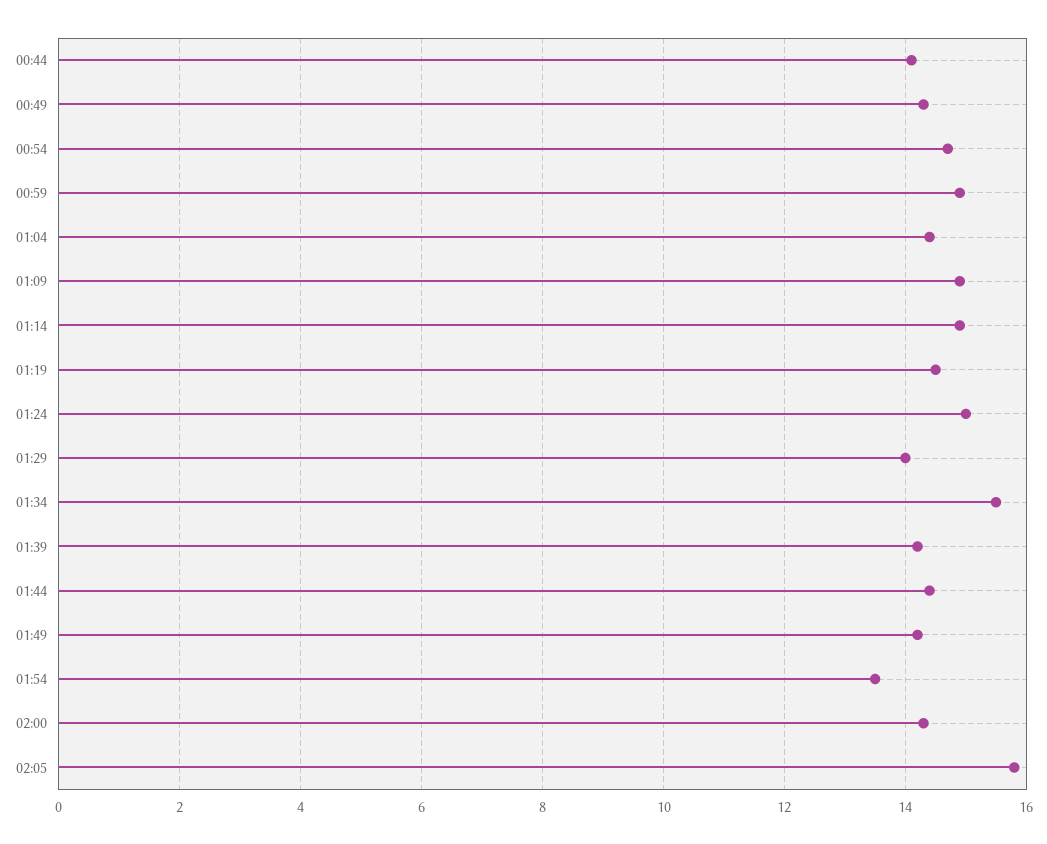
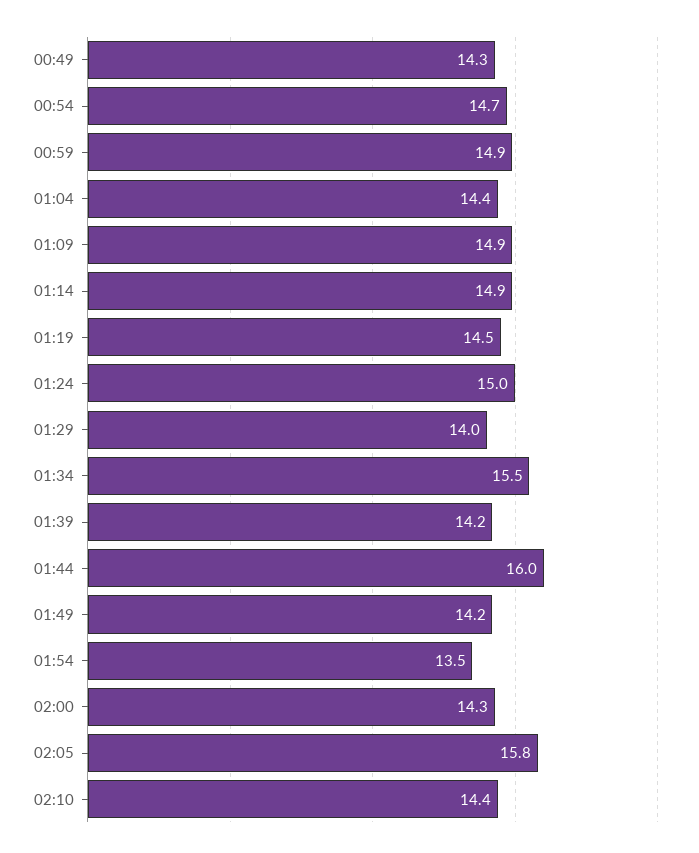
00:44: 14 -> none
01:44: 14.5 -> 16
02:10: none -> 14.4

